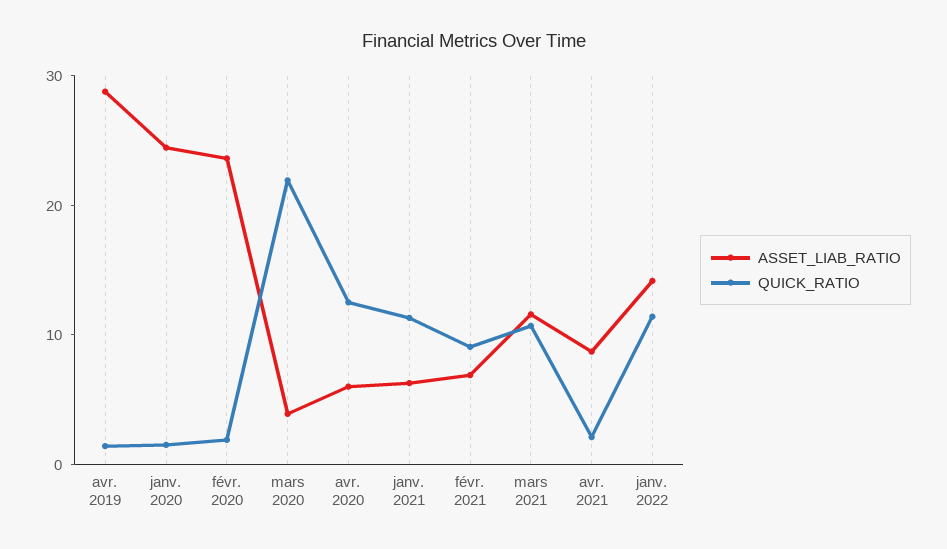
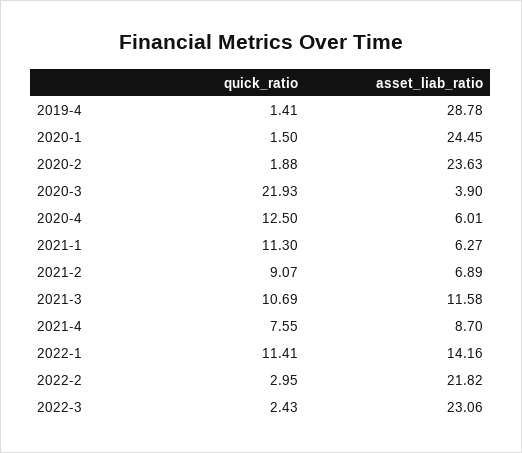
QUICK_RATIO, avr. 2021: 2 -> 7.55
QUICK_RATIO, 2022-2: none -> 2.95
ASSET_LIAB_RATIO, 2022-2: none -> 21.82
QUICK_RATIO, 2022-3: none -> 2.43
ASSET_LIAB_RATIO, 2022-3: none -> 23.06

